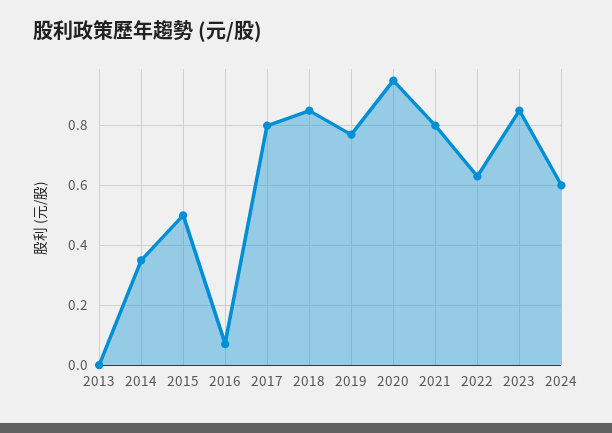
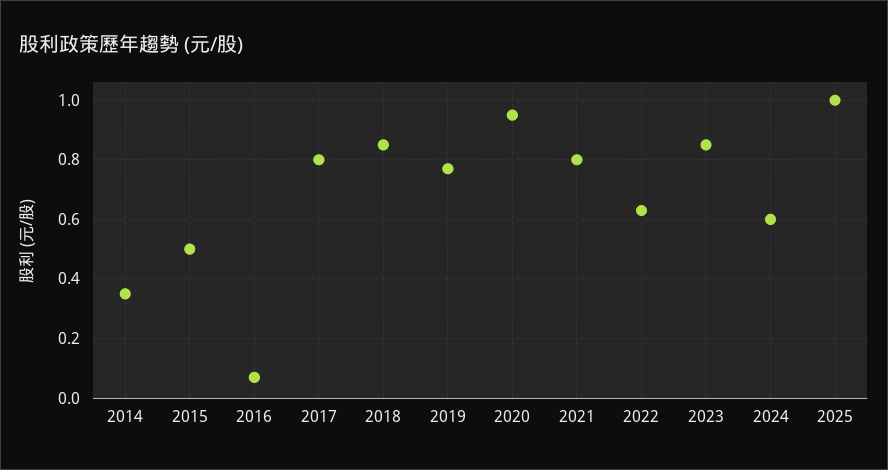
2013: 0 -> none
2025: none -> 1

